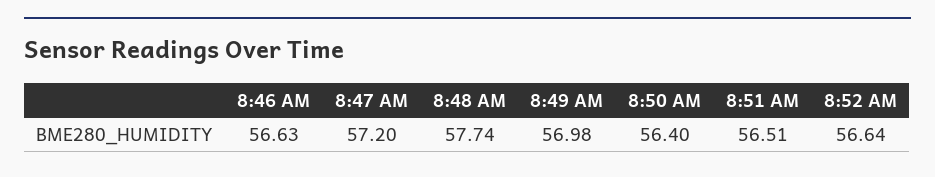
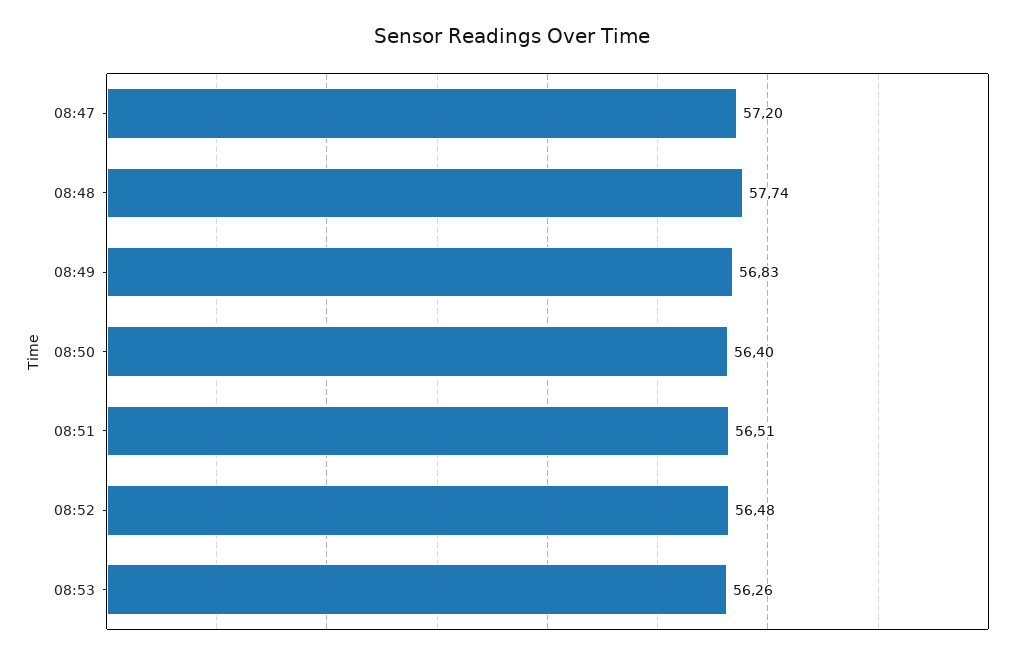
8:46 AM: 56.63 -> none
8:49 AM: 56.98 -> 56.83
8:52 AM: 56.64 -> 56.48
08:53: none -> 56.26

